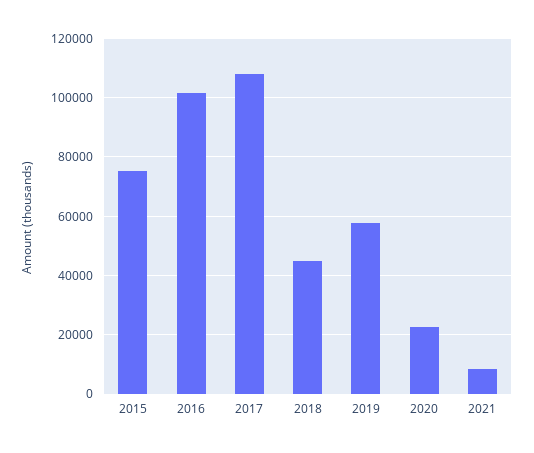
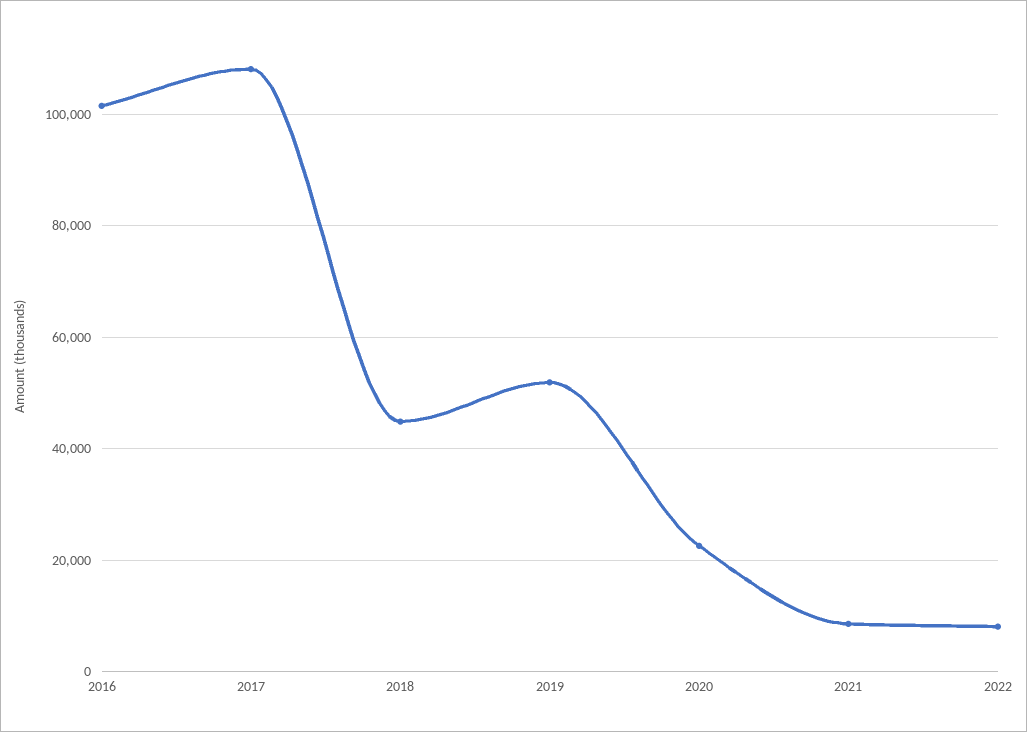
2015: 75000 -> none
2019: 57500 -> 52000
2022: none -> 8000

